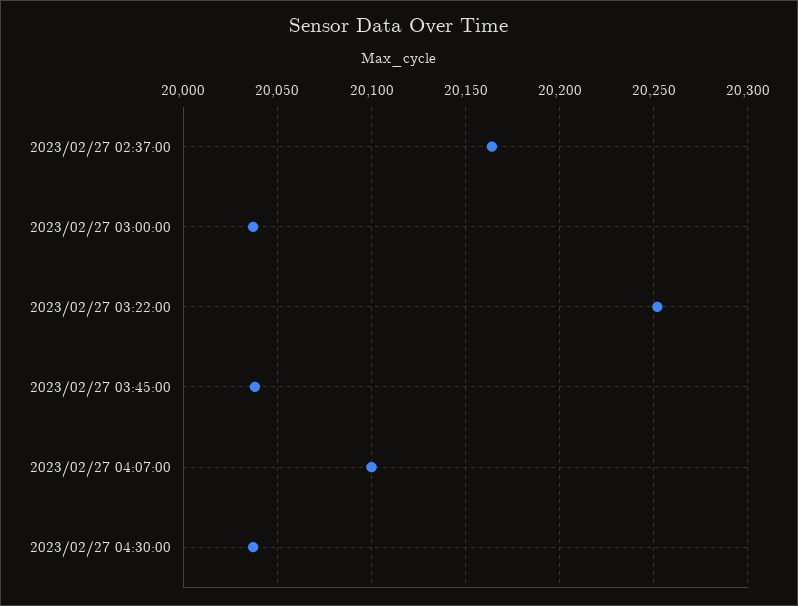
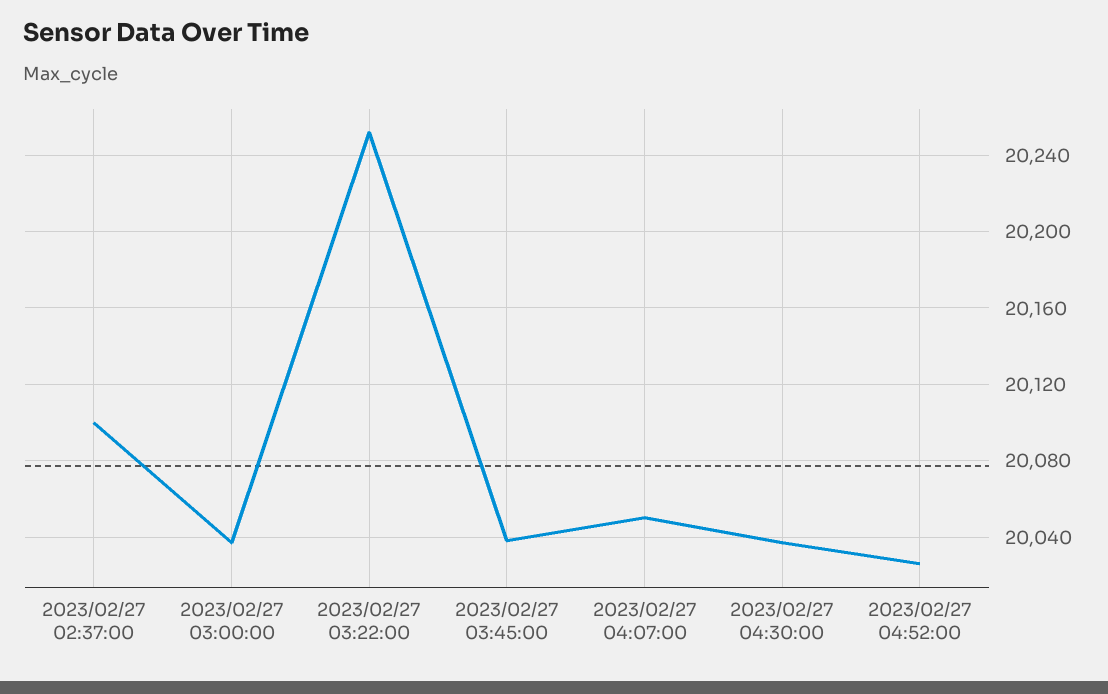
2023/02/27 02:37:00: 20165 -> 20100
2023/02/27 04:07:00: 20100 -> 20050
2023/02/27 04:52:00: none -> 20025

